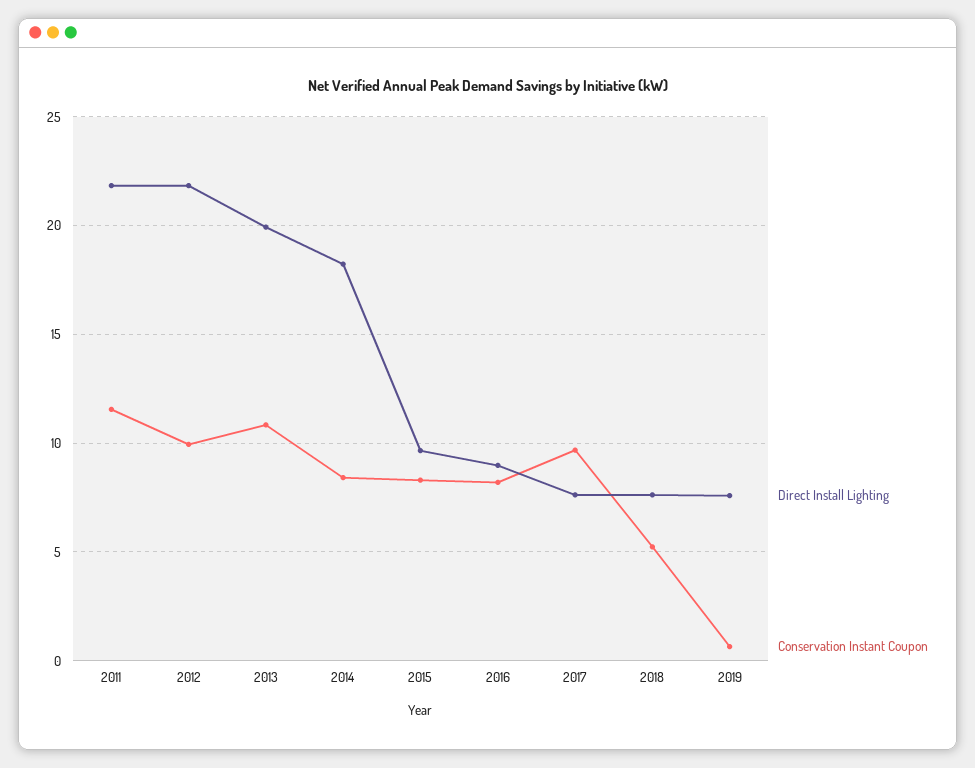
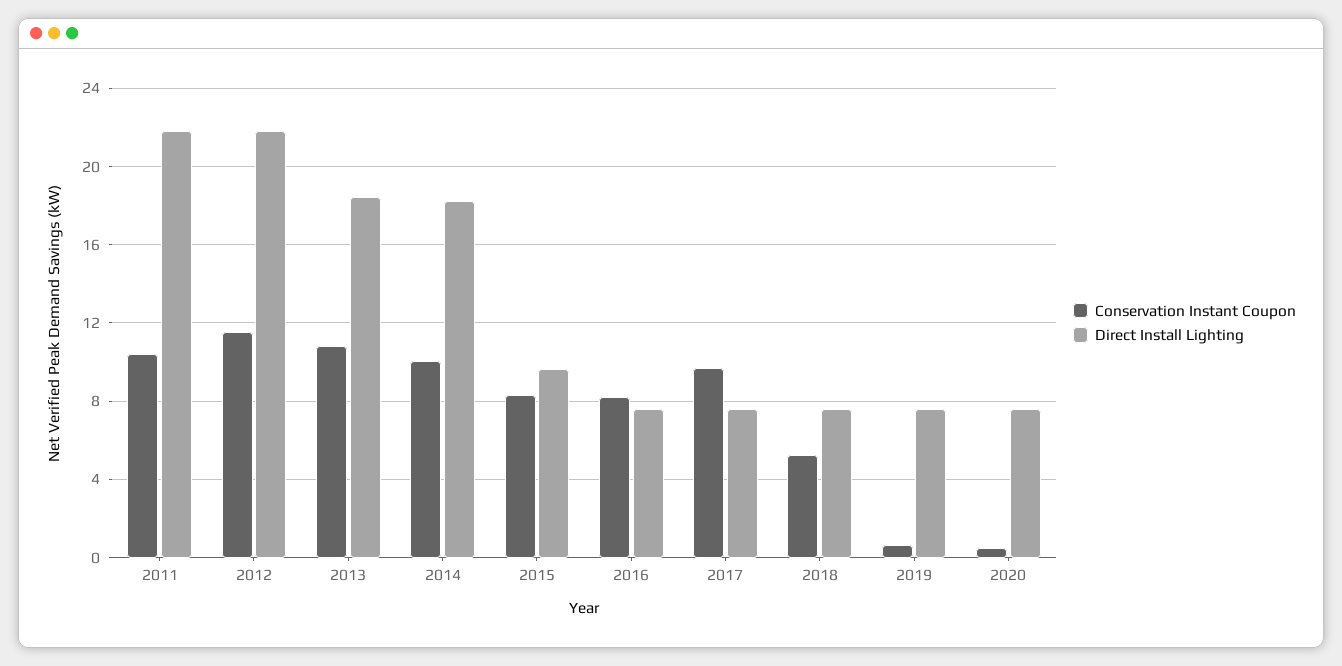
Conservation Instant Coupon, 2011: 11.5 -> 10.5
Conservation Instant Coupon, 2012: 10 -> 11.5
Direct Install Lighting, 2013: 20 -> 18.5
Conservation Instant Coupon, 2014: 8.5 -> 10
Direct Install Lighting, 2016: 9 -> 7.5
Conservation Instant Coupon, 2020: none -> 0.5
Direct Install Lighting, 2020: none -> 7.5

